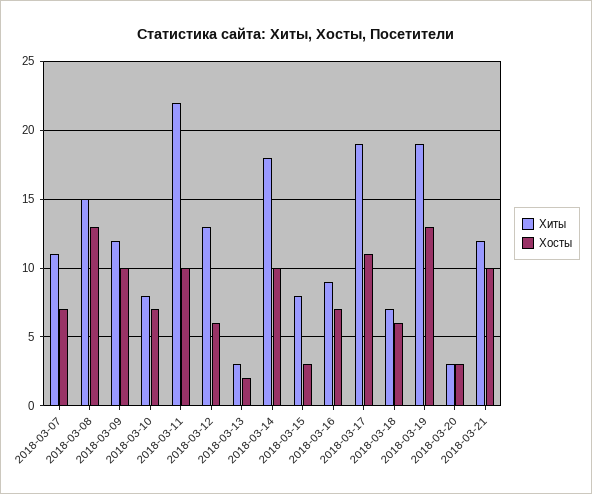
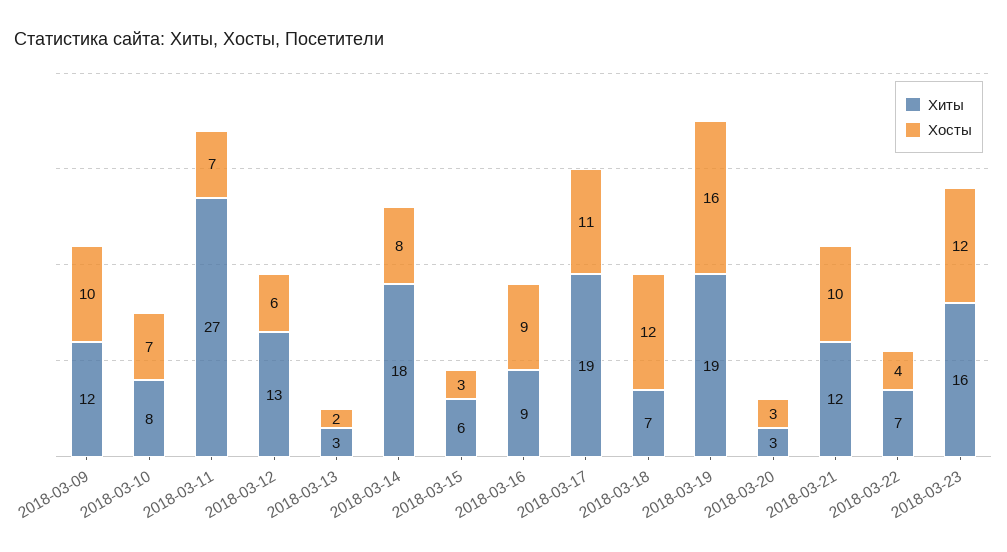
Хиты, 2018-03-07: 11 -> none
Хосты, 2018-03-07: 7 -> none
Хиты, 2018-03-08: 15 -> none
Хосты, 2018-03-08: 13 -> none
Хиты, 2018-03-11: 22 -> 27
Хосты, 2018-03-11: 10 -> 7
Хосты, 2018-03-14: 10 -> 8
Хиты, 2018-03-15: 8 -> 6
Хосты, 2018-03-16: 7 -> 9
Хосты, 2018-03-18: 6 -> 12
Хосты, 2018-03-19: 13 -> 16
Хиты, 2018-03-22: none -> 7
Хосты, 2018-03-22: none -> 4
Хиты, 2018-03-23: none -> 16
Хосты, 2018-03-23: none -> 12

